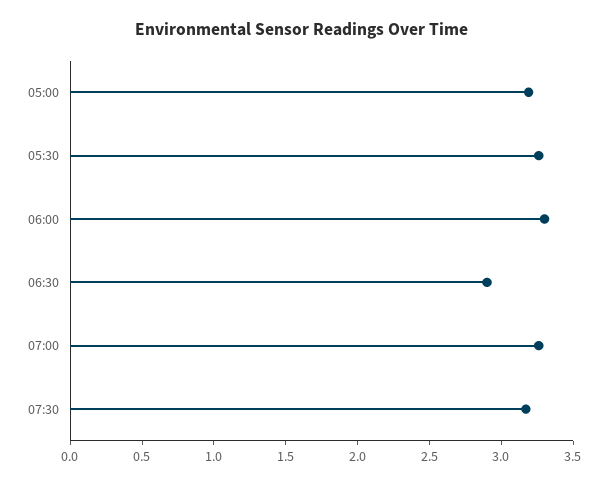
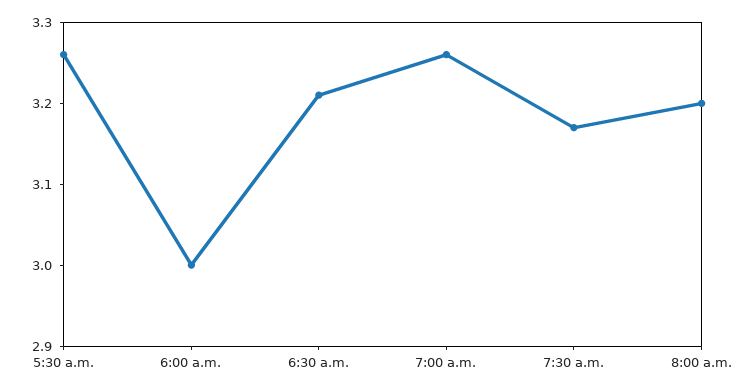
05:00: 3.2 -> none
06:00: 3.3 -> 3
06:30: 2.9 -> 3.21
8:00 a.m.: none -> 3.2

